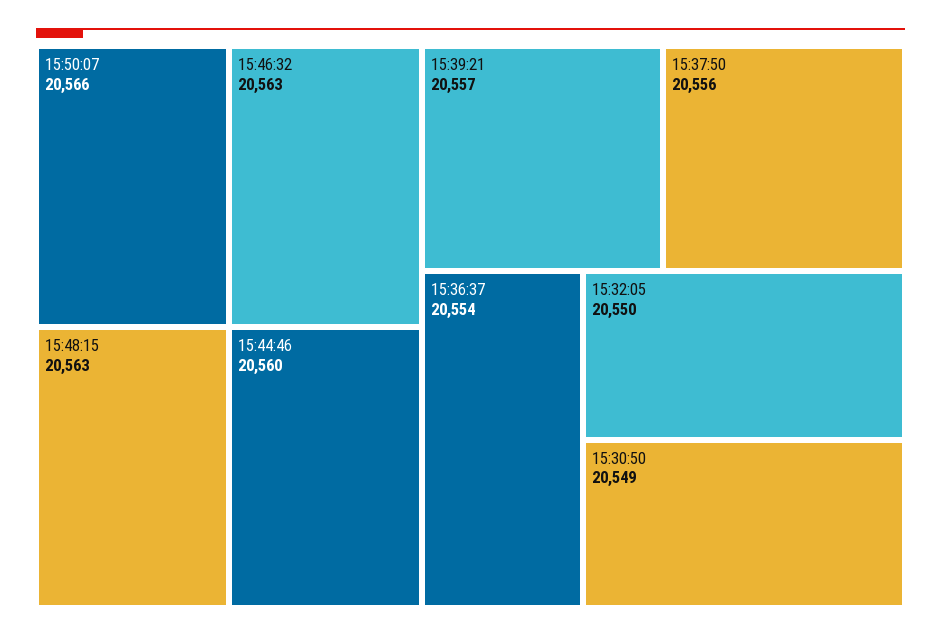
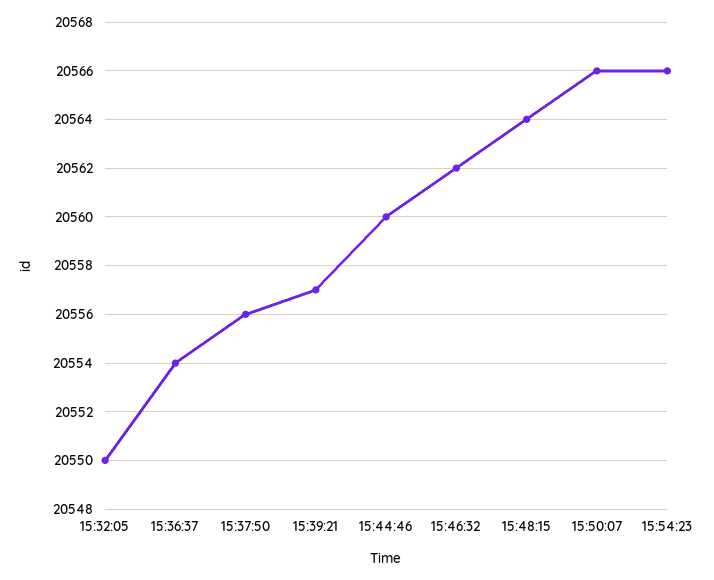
15:46:32: 20563 -> 20562
15:48:15: 20563 -> 20564
15:30:50: 20549 -> none
15:54:23: none -> 20566

